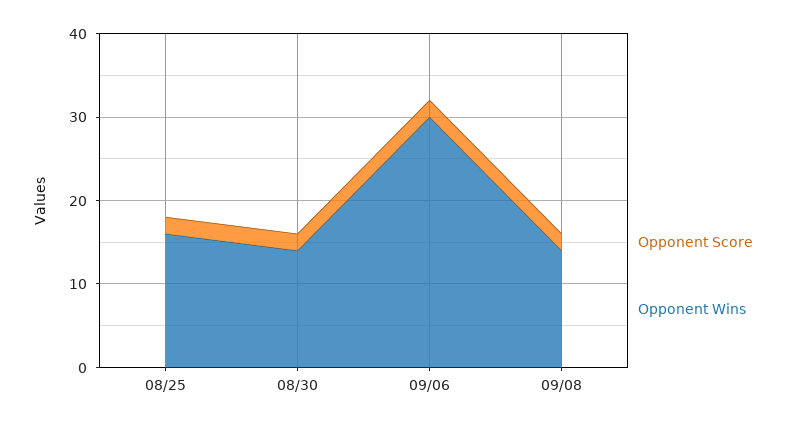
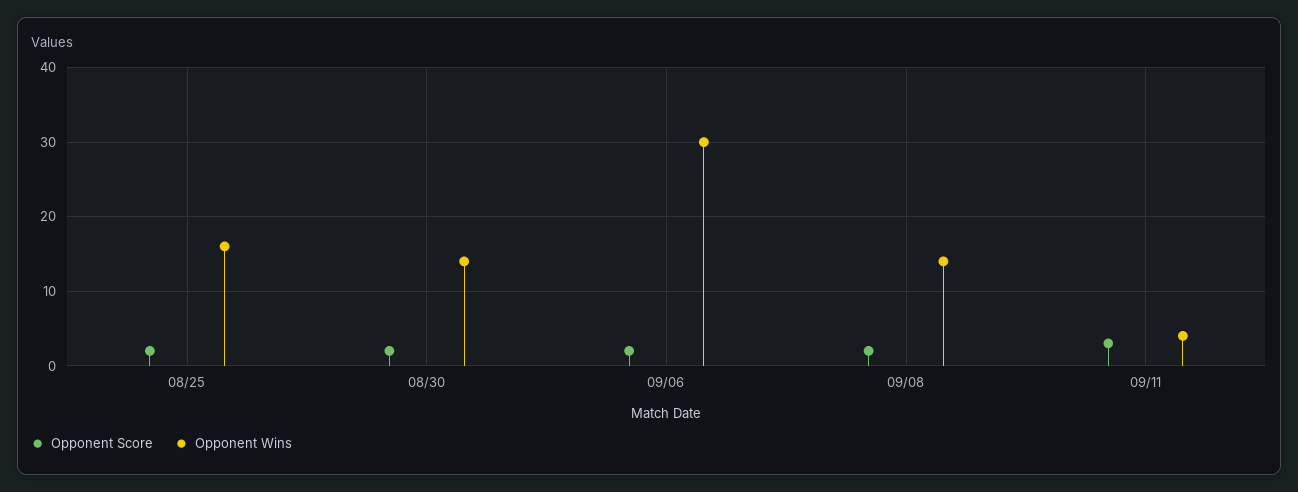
Opponent Score, 09/11: none -> 3
Opponent Wins, 09/11: none -> 4

